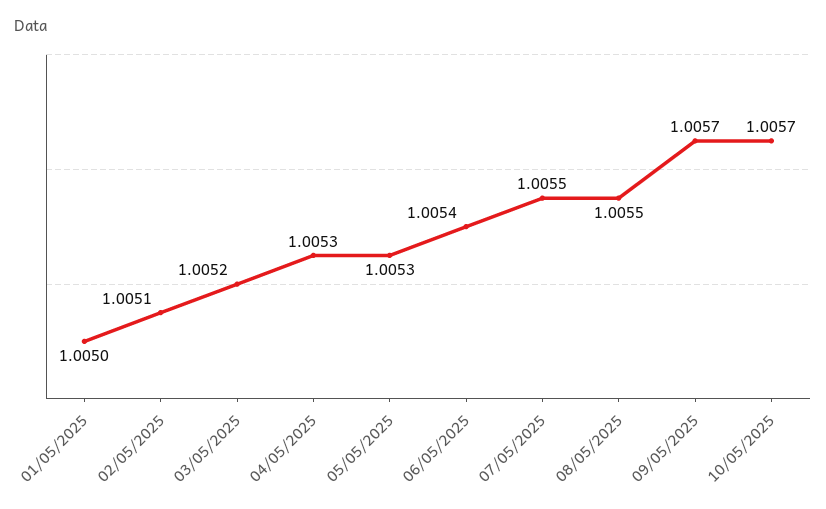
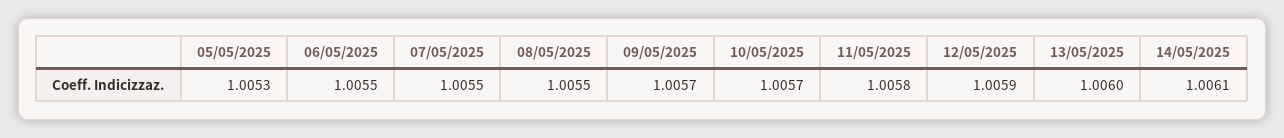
01/05/2025: 1.005 -> none
02/05/2025: 1.0051 -> none
03/05/2025: 1.0052 -> none
04/05/2025: 1.0053 -> none
06/05/2025: 1.0054 -> 1.0055
11/05/2025: none -> 1.0058
12/05/2025: none -> 1.0059
13/05/2025: none -> 1.006
14/05/2025: none -> 1.0061

